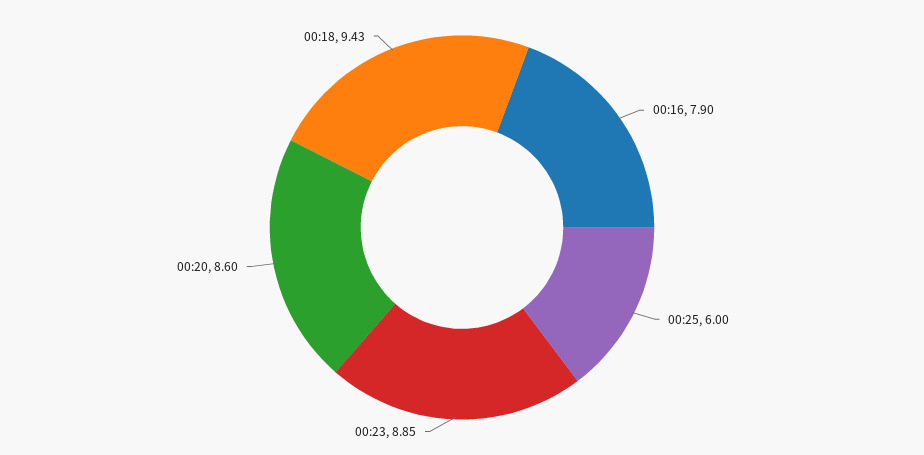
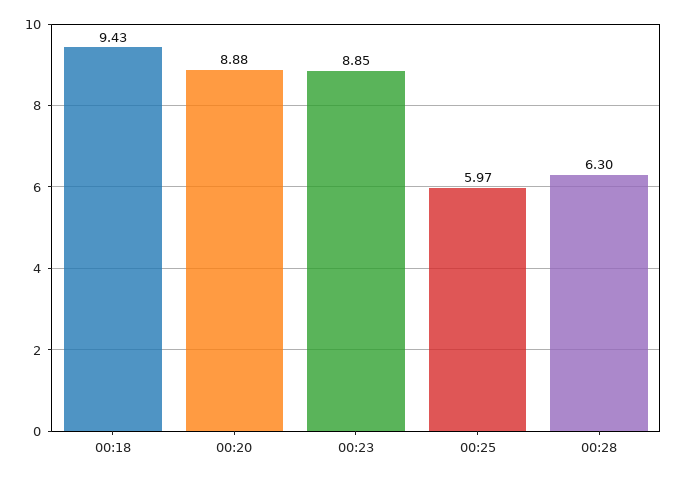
00:16: 7.9 -> none
00:25: 6 -> 5.97
00:20: 8.6 -> 8.88
00:28: none -> 6.3

